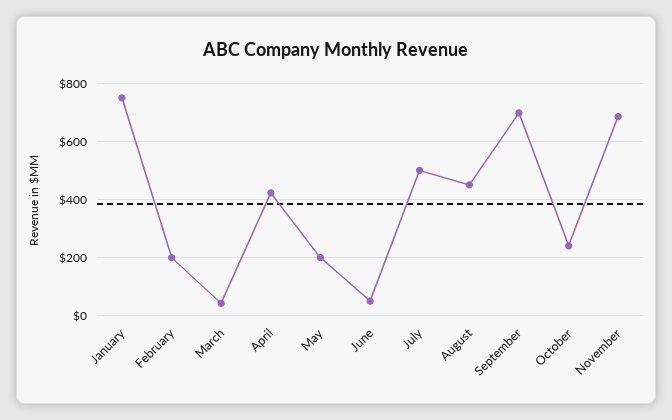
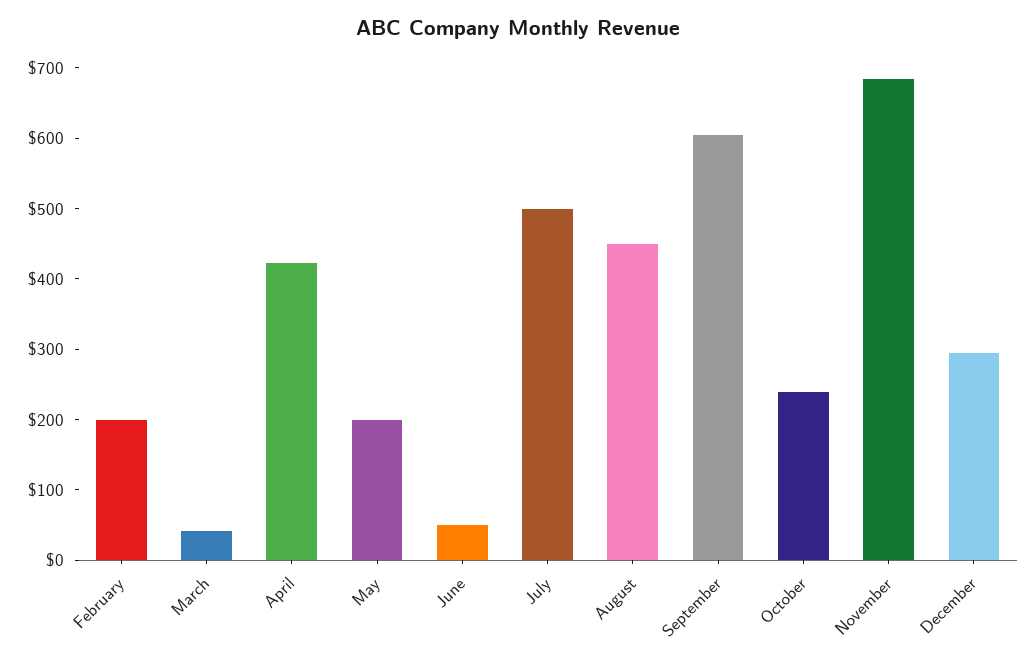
January: 750 -> none
September: 700 -> 600
December: none -> 300

